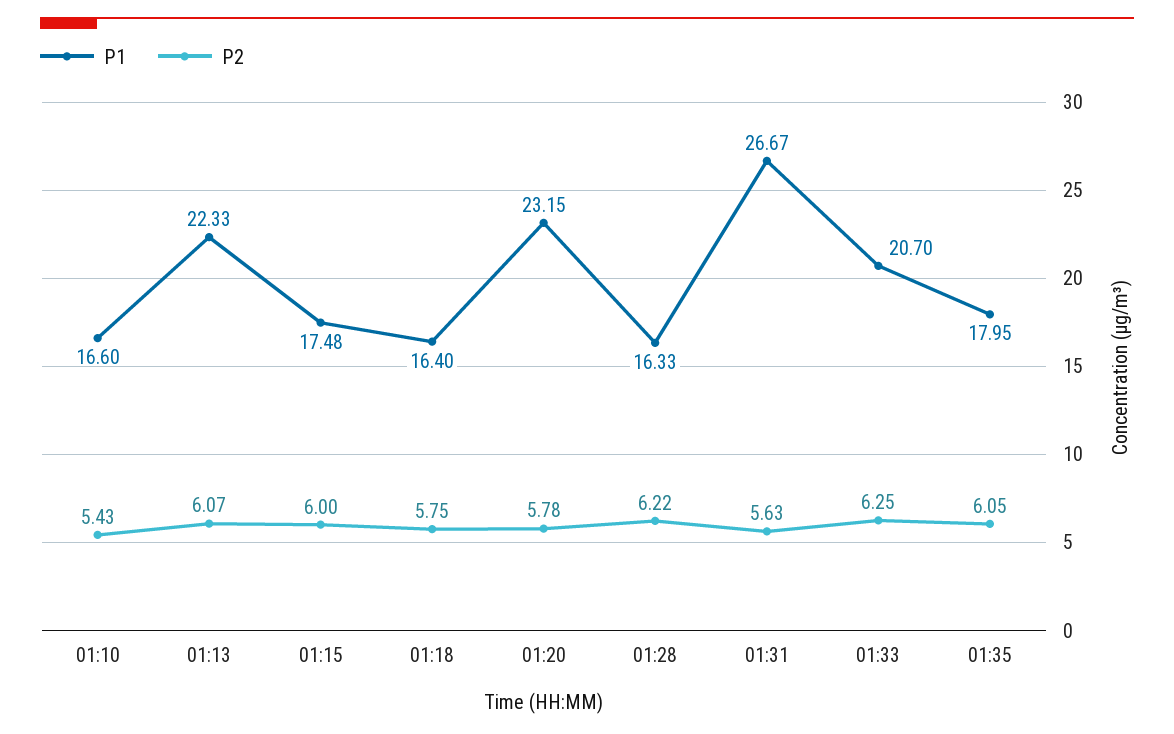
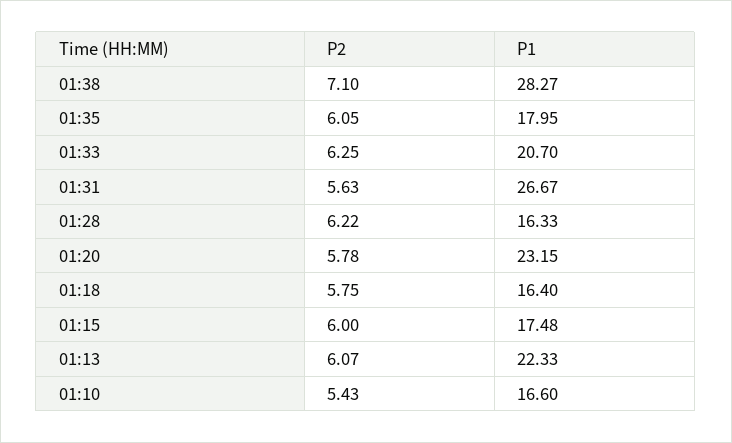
P2, 01:38: none -> 7.1
P1, 01:38: none -> 28.27

